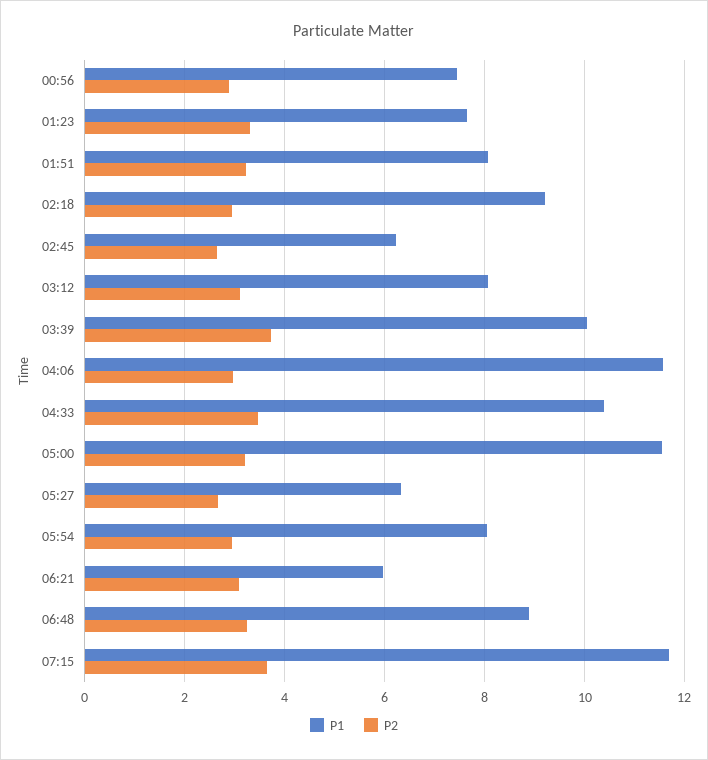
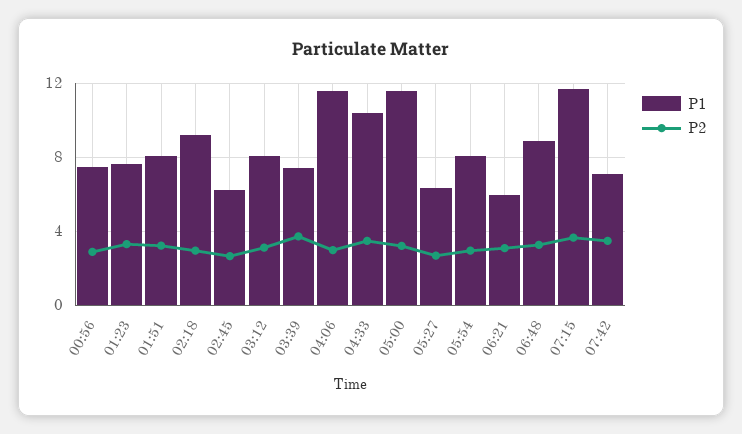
P1, 03:39: 10 -> 7.5
P1, 07:42: none -> 7
P2, 07:42: none -> 3.5

